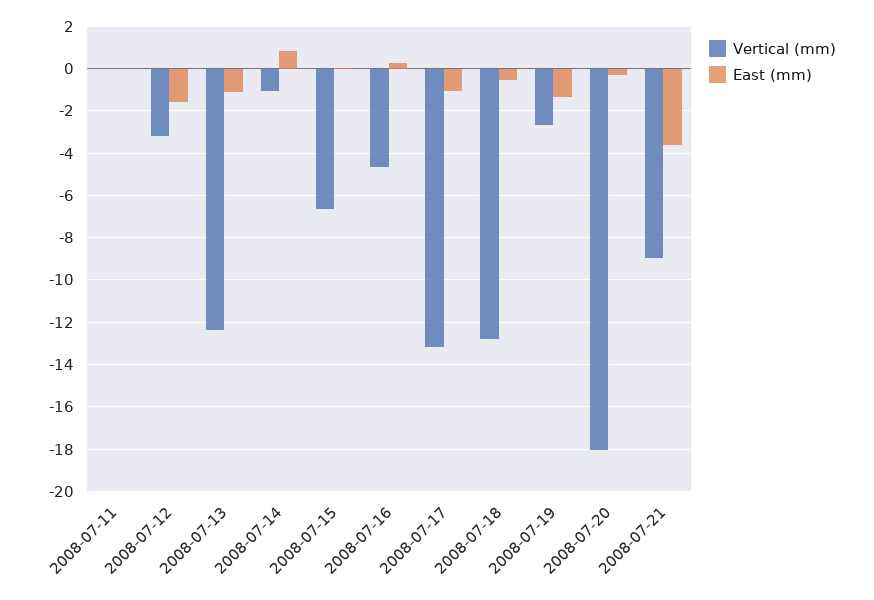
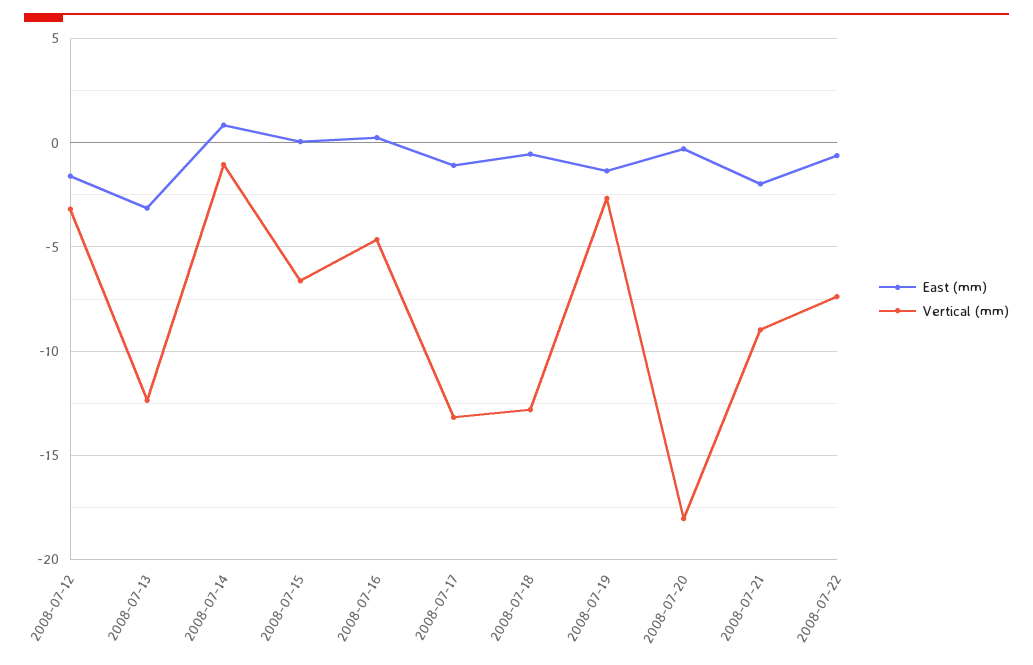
Vertical (mm), 2008-07-11: 0 -> none
East (mm), 2008-07-11: 0 -> none
East (mm), 2008-07-13: -1 -> -3
East (mm), 2008-07-21: -3.5 -> -2
East (mm), 2008-07-22: none -> -0.5
Vertical (mm), 2008-07-22: none -> -7.5

